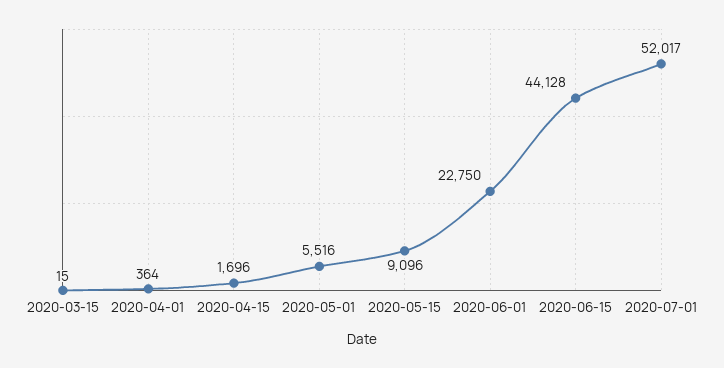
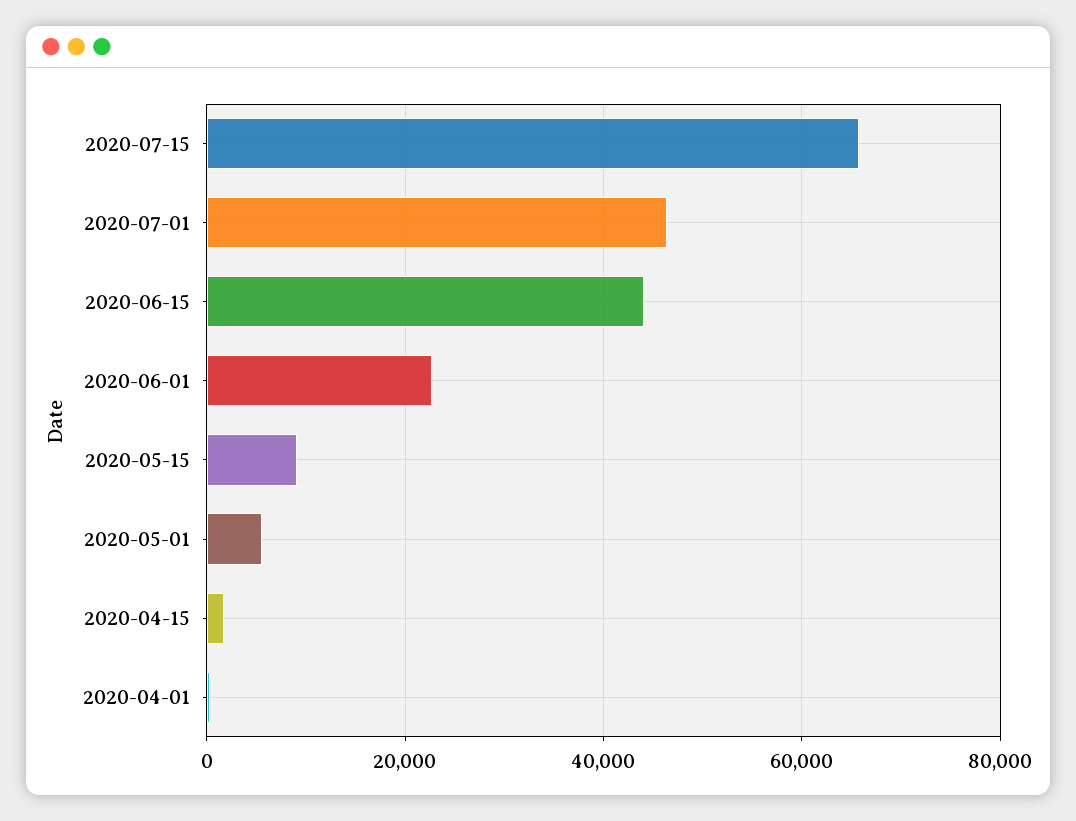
2020-03-15: 15 -> none
2020-07-01: 52017 -> 46000
2020-07-15: none -> 66000

